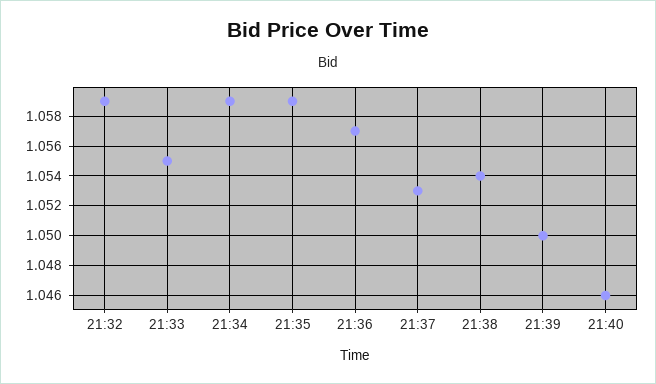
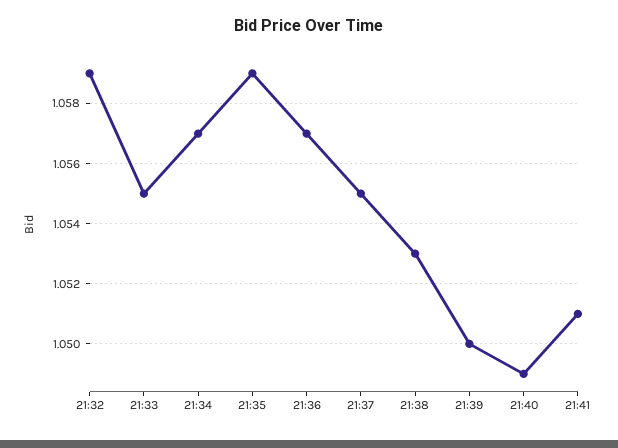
21:34: 1.059 -> 1.057
21:37: 1.053 -> 1.055
21:38: 1.054 -> 1.053
21:40: 1.046 -> 1.049
21:41: none -> 1.051

